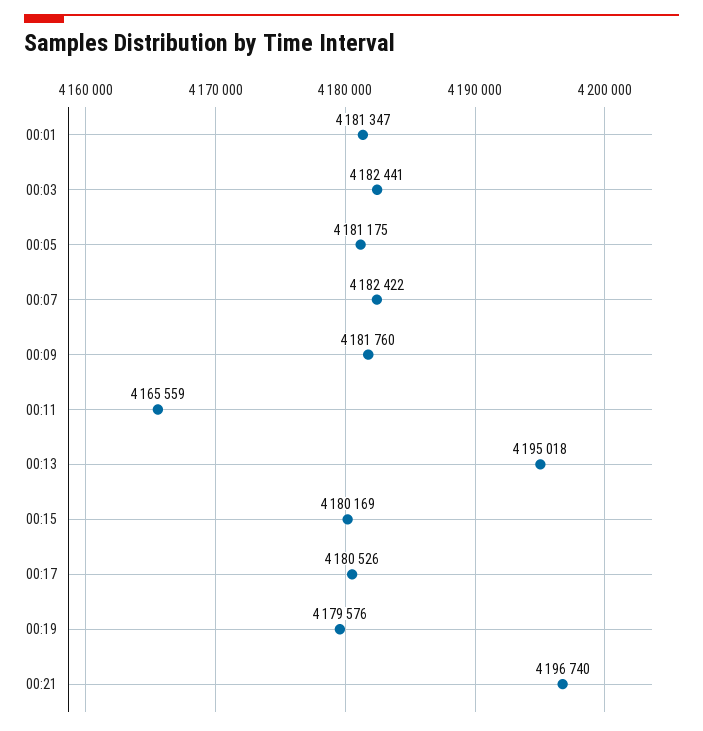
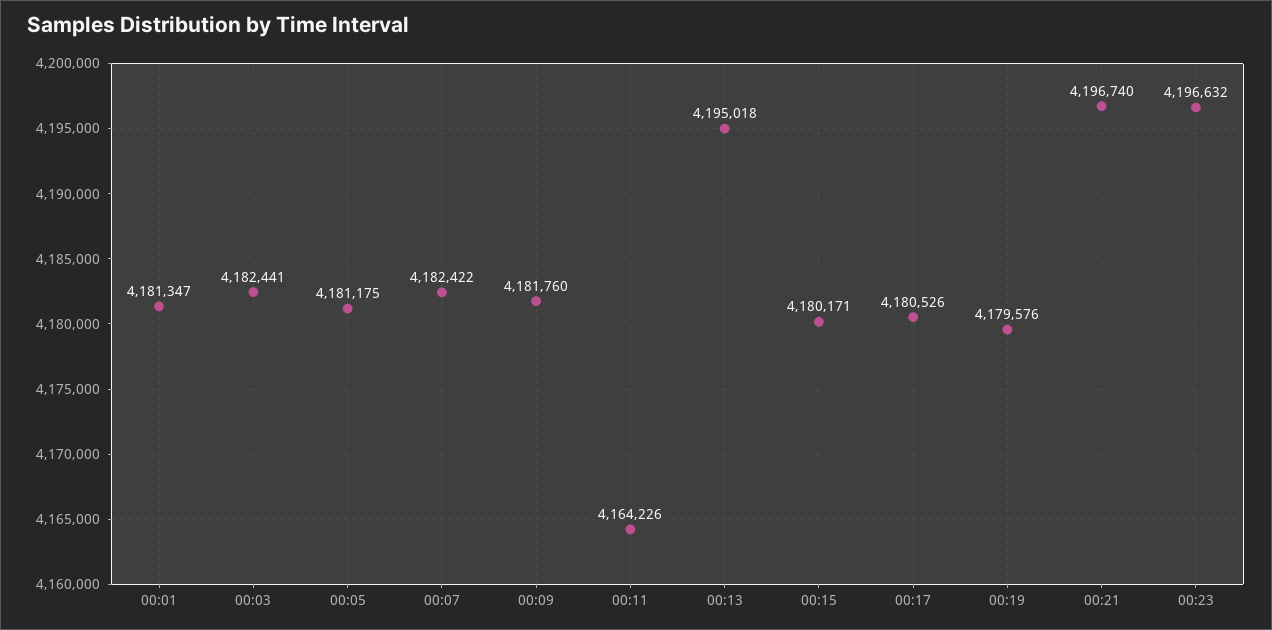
00:11: 4165559 -> 4164226
00:15: 4180169 -> 4180171
00:23: none -> 4196632

